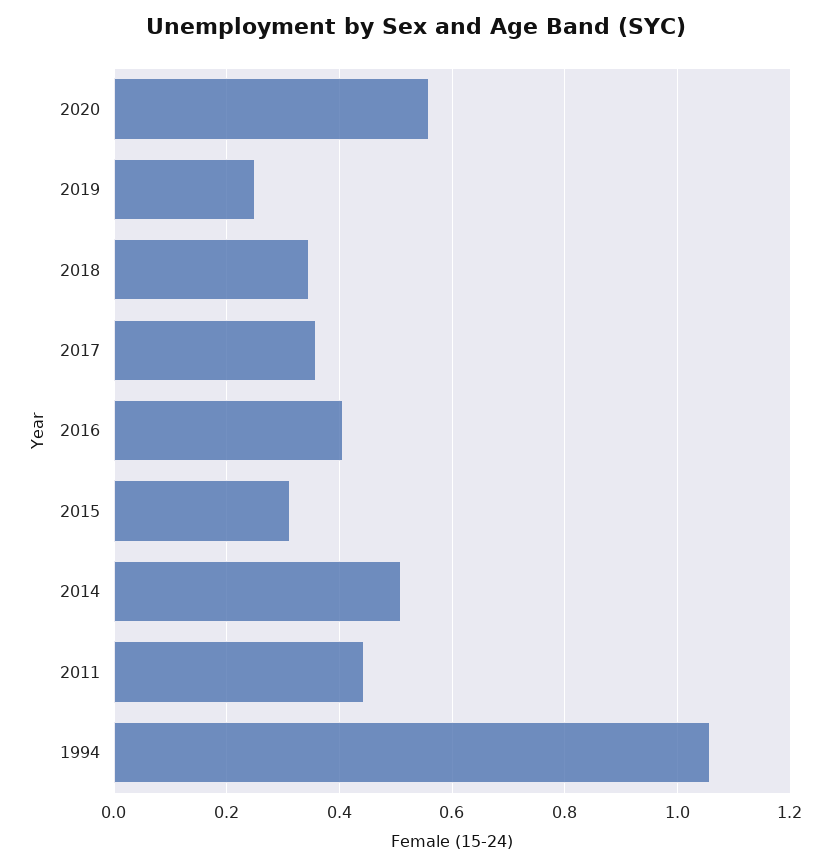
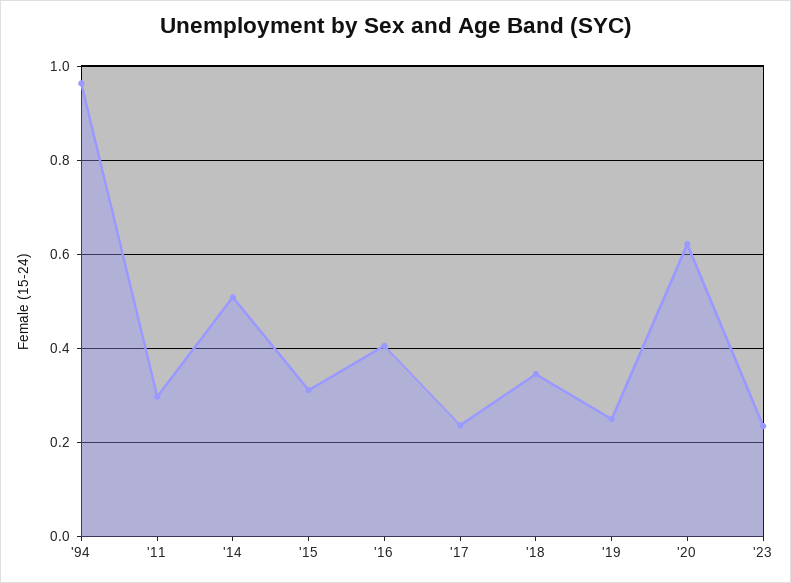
2020: 0.56 -> 0.62
2017: 0.36 -> 0.24
2011: 0.44 -> 0.3
1994: 1.06 -> 0.96
'23: none -> 0.24

